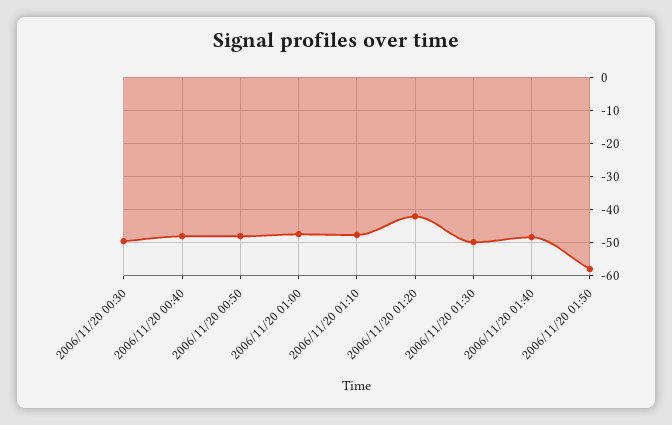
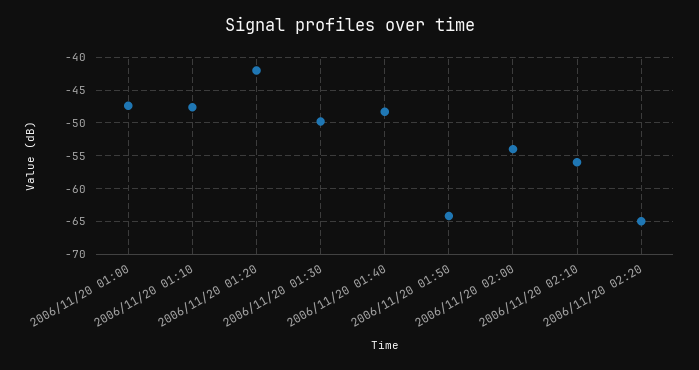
2006/11/20 00:30: -50 -> none
2006/11/20 00:40: -48 -> none
2006/11/20 00:50: -48 -> none
2006/11/20 01:50: -58 -> -64
2006/11/20 02:00: none -> -54
2006/11/20 02:10: none -> -56
2006/11/20 02:20: none -> -65

